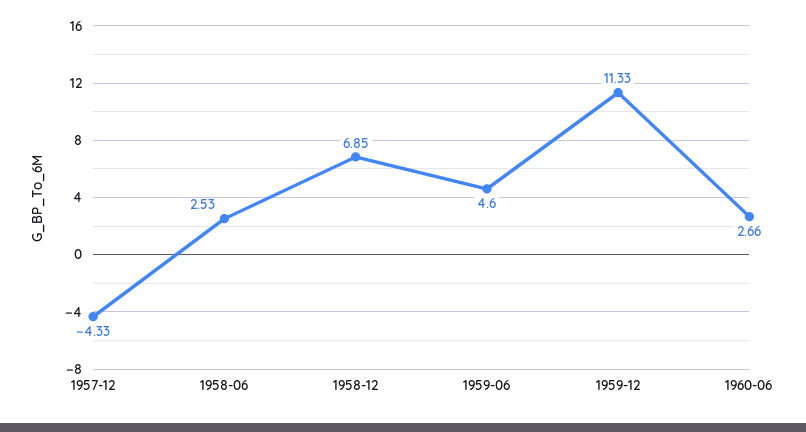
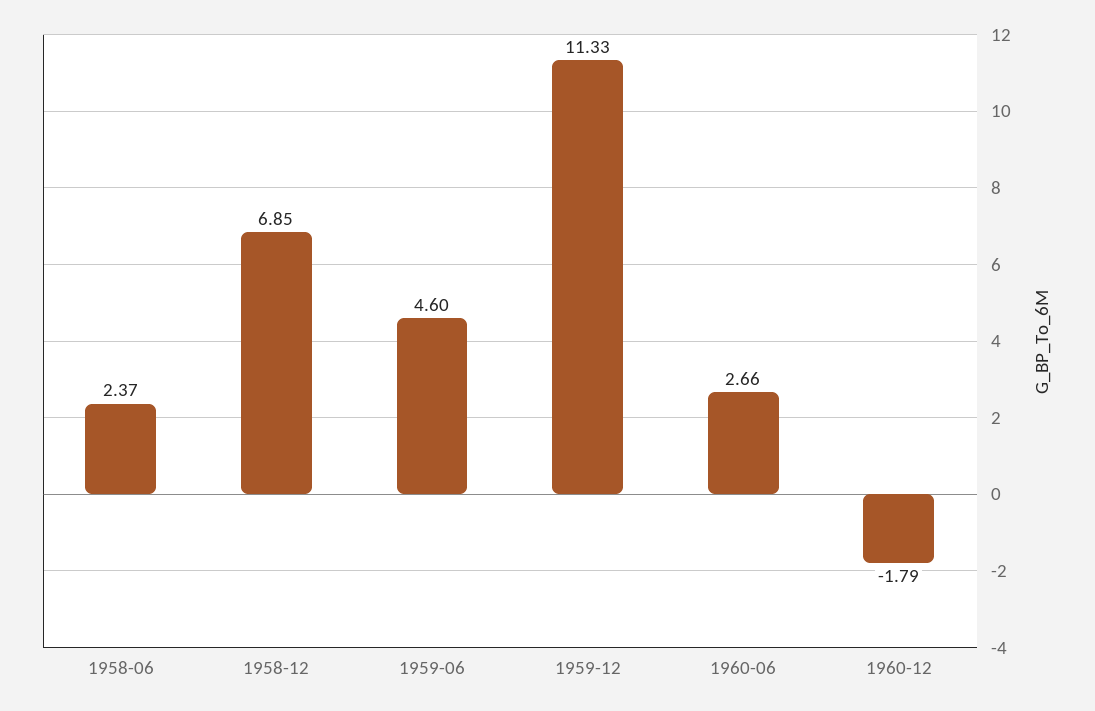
1957-12: -4.33 -> none
1958-06: 2.53 -> 2.37
1960-12: none -> -1.79

